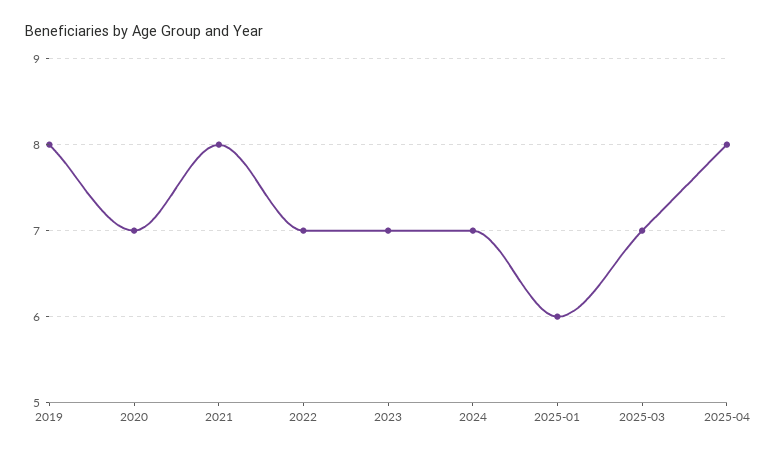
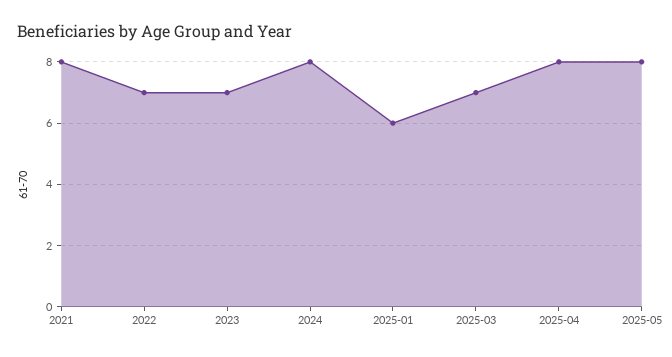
2019: 8 -> none
2020: 7 -> none
2024: 7 -> 8
2025-05: none -> 8

